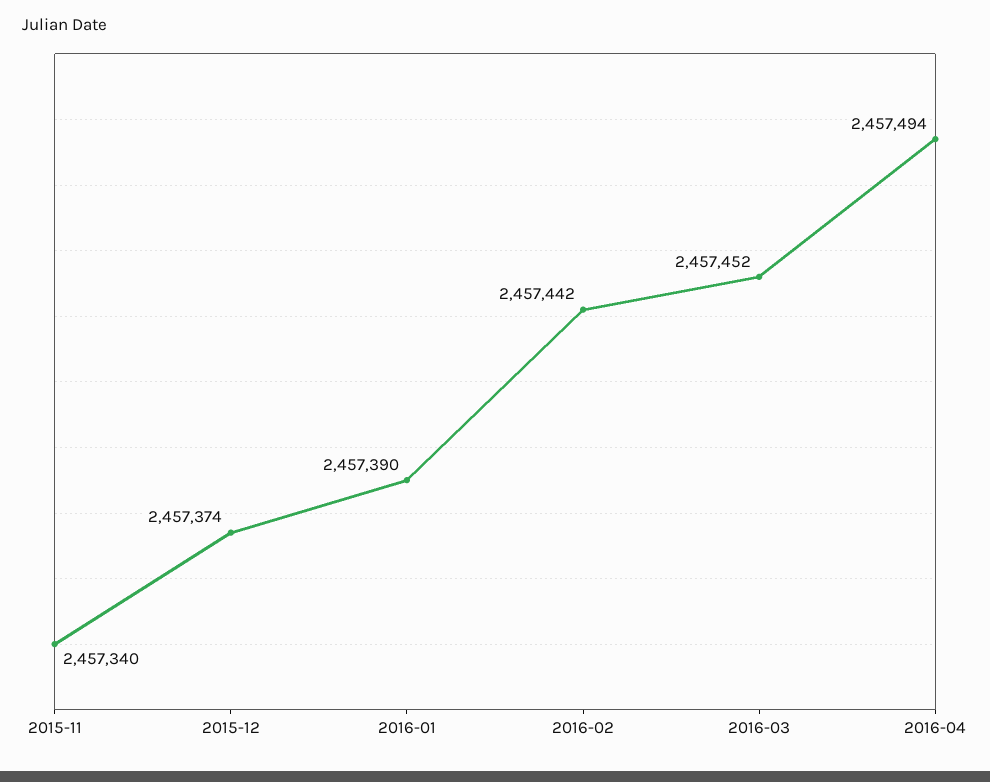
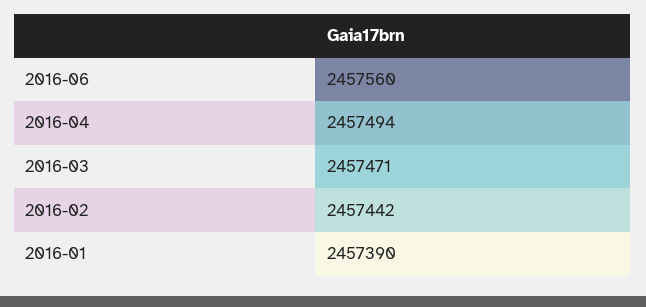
2015-11: 2457340 -> none
2015-12: 2457374 -> none
2016-03: 2457452 -> 2457471
2016-06: none -> 2457560

